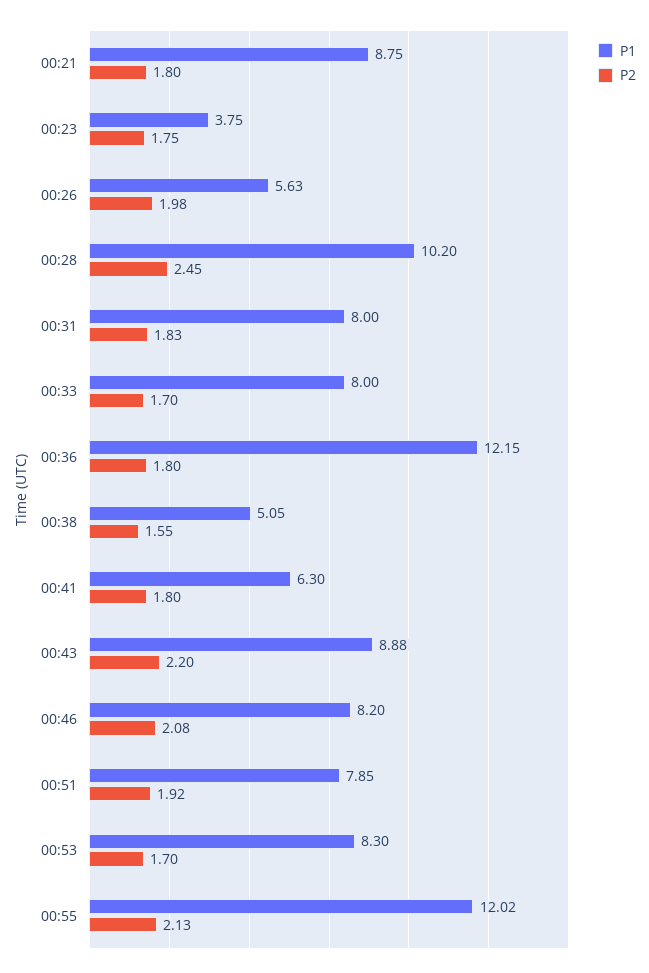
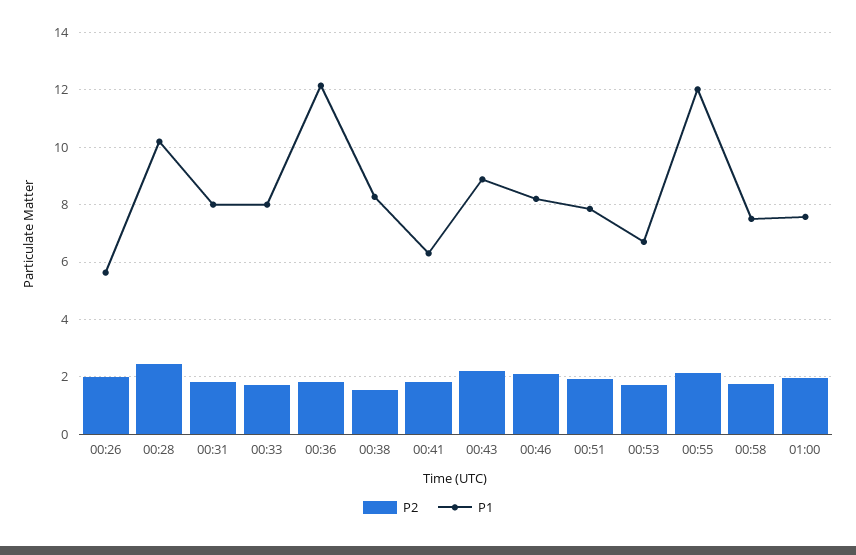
P1, 00:21: 8.75 -> none
P2, 00:21: 1.8 -> none
P1, 00:23: 3.75 -> none
P2, 00:23: 1.75 -> none
P1, 00:38: 5.05 -> 8.25
P1, 00:53: 8.3 -> 6.75
P2, 00:58: none -> 1.75
P1, 00:58: none -> 7.5
P2, 01:00: none -> 2
P1, 01:00: none -> 7.5

